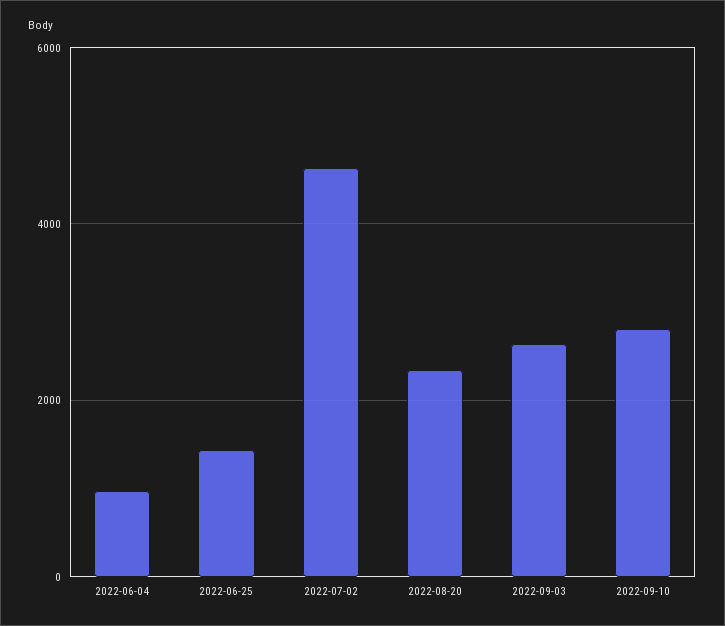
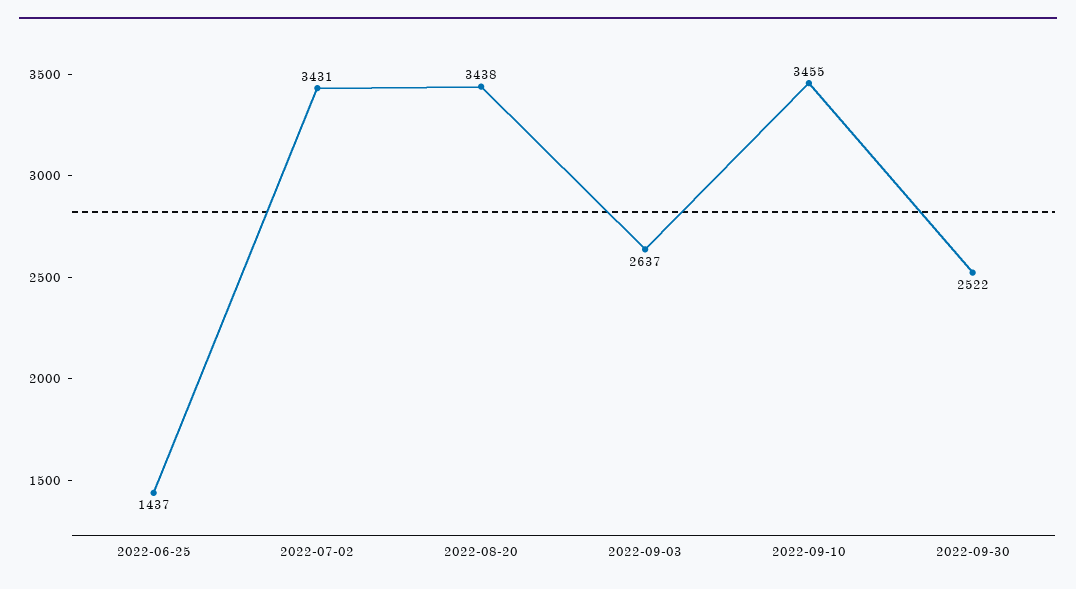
2022-06-04: 1000 -> none
2022-07-02: 4600 -> 3431
2022-08-20: 2400 -> 3438
2022-09-10: 2800 -> 3455
2022-09-30: none -> 2522

